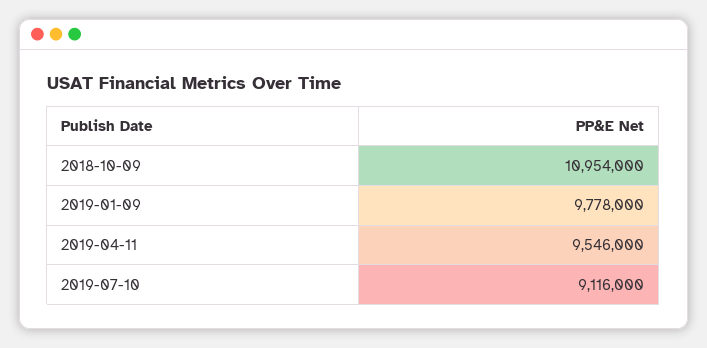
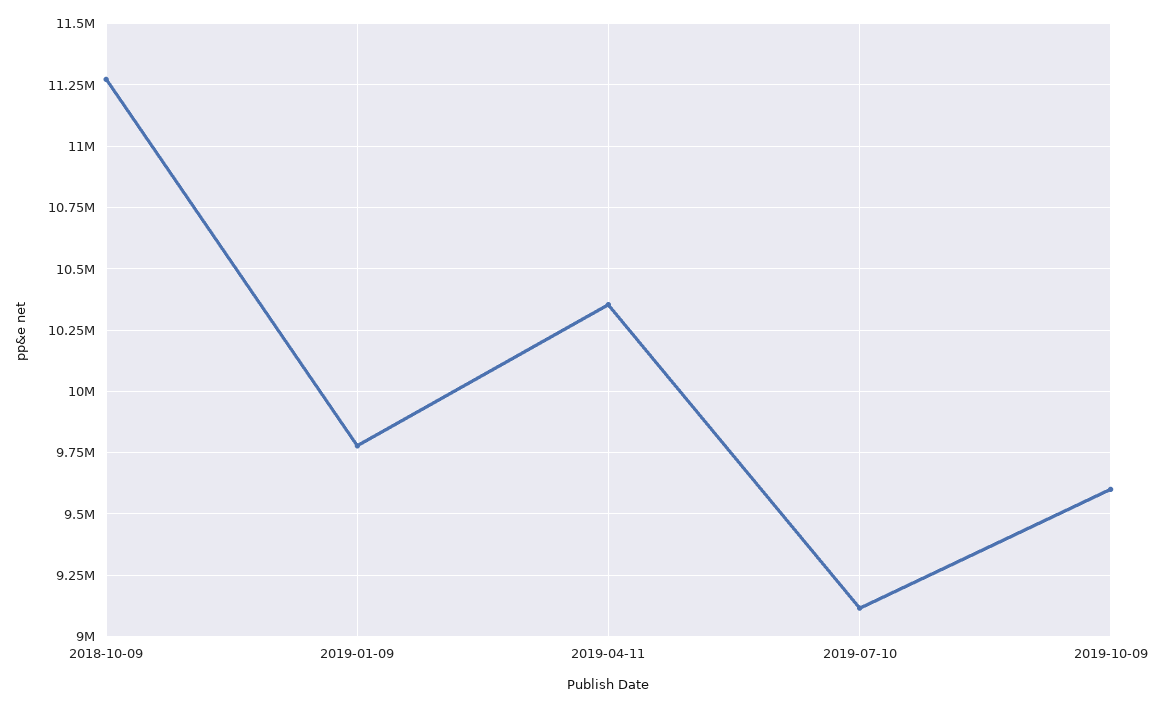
2018-10-09: 10954000 -> 11275000
2019-04-11: 9546000 -> 10350000
2019-10-09: none -> 9600000

